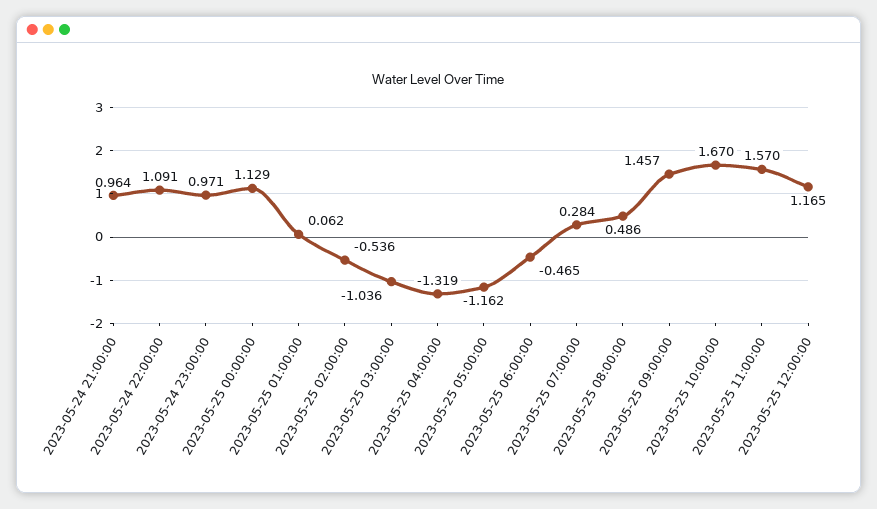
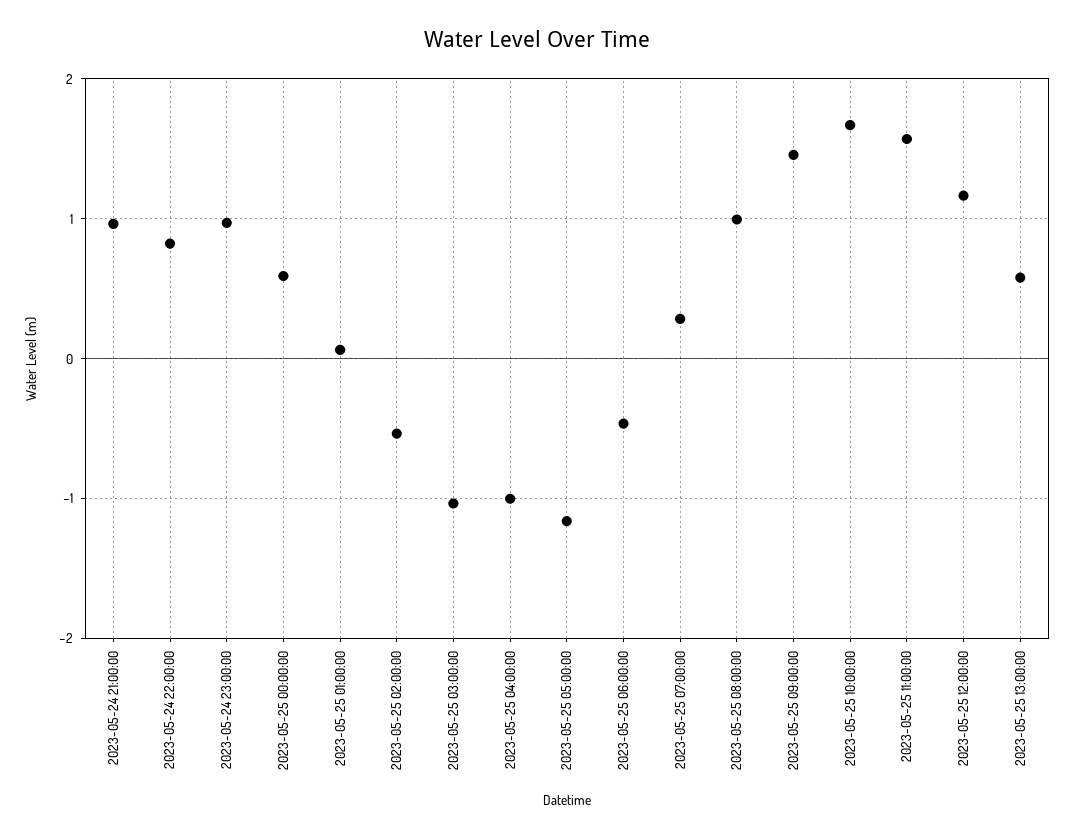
2023-05-24 22:00:00: 1.091 -> 0.8
2023-05-25 00:00:00: 1.129 -> 0.6
2023-05-25 04:00:00: -1.319 -> -1
2023-05-25 08:00:00: 0.486 -> 1
2023-05-25 13:00:00: none -> 0.6

